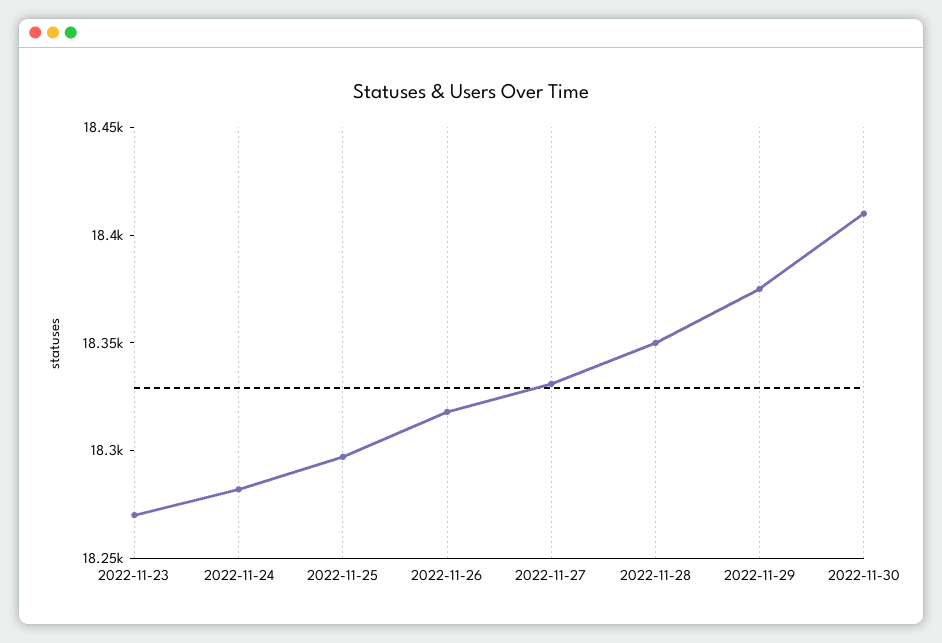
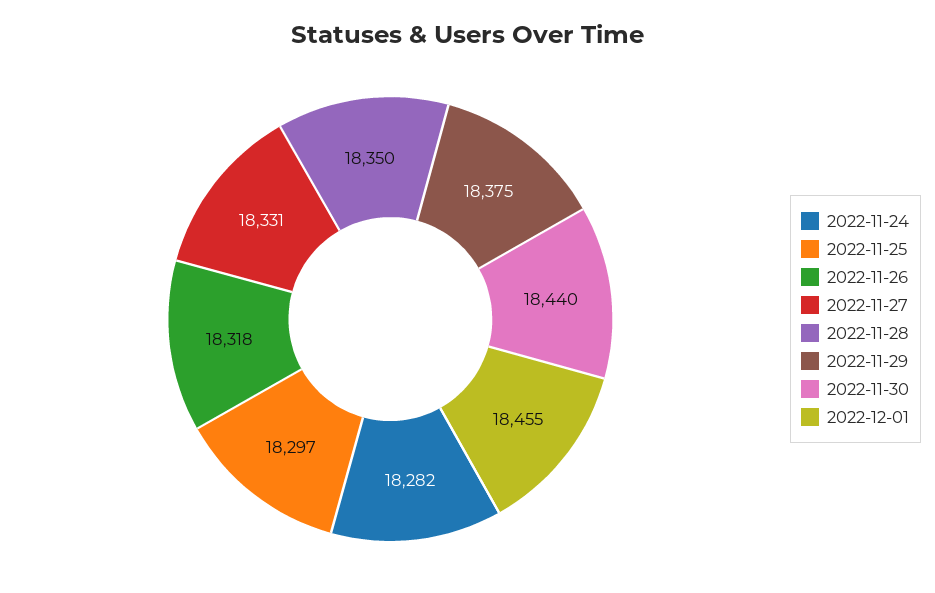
2022-11-23: 18270 -> none
2022-11-30: 18410 -> 18440
2022-12-01: none -> 18455

